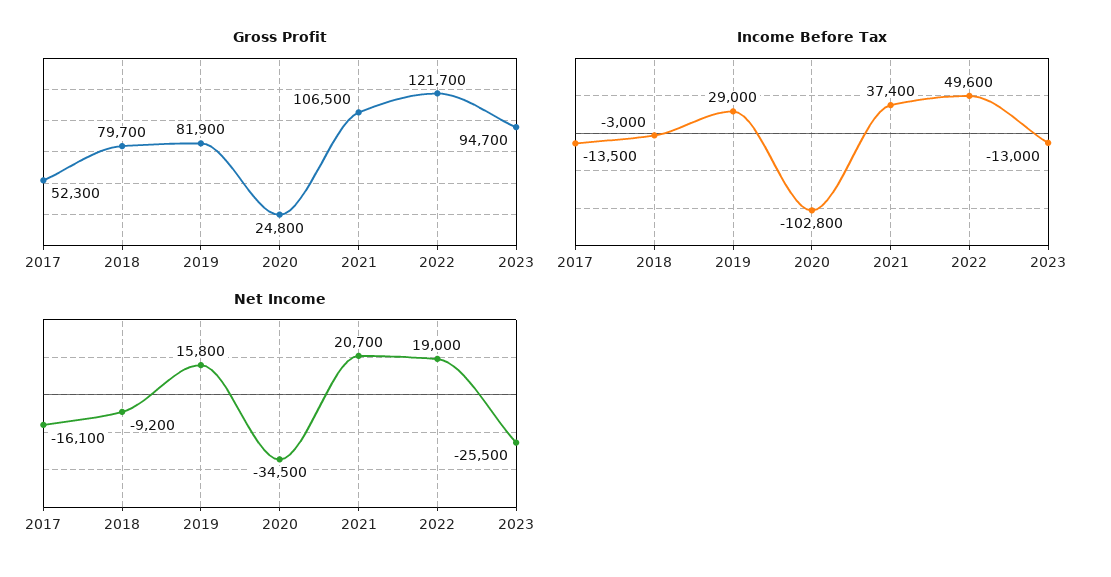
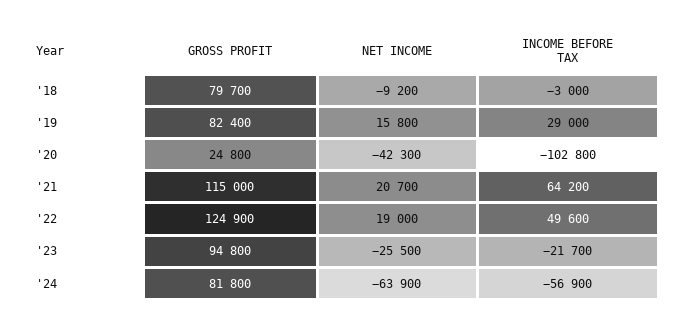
Gross Profit, 2017: 52300 -> none
Gross Profit, 2019: 81900 -> 82400
Gross Profit, 2021: 106500 -> 115000
Gross Profit, 2022: 121700 -> 124900
Gross Profit, 2023: 94700 -> 94800
Income Before Tax, 2017: -13500 -> none
Income Before Tax, 2021: 37400 -> 64200
Income Before Tax, 2023: -13000 -> -21700
Net Income, 2017: -16100 -> none
Net Income, 2020: -34500 -> -42300
Gross Profit, '24: none -> 81800
Net Income, '24: none -> -63900
Income Before Tax, '24: none -> -56900

